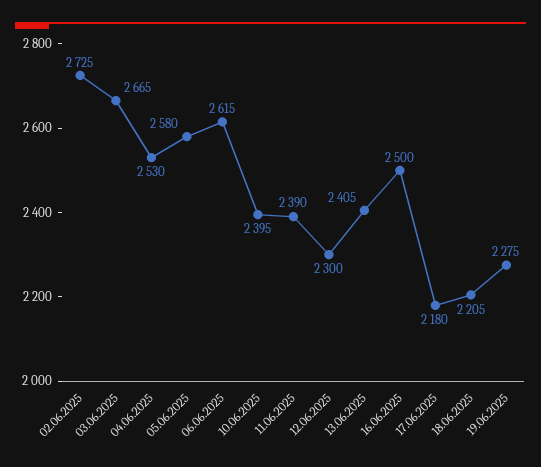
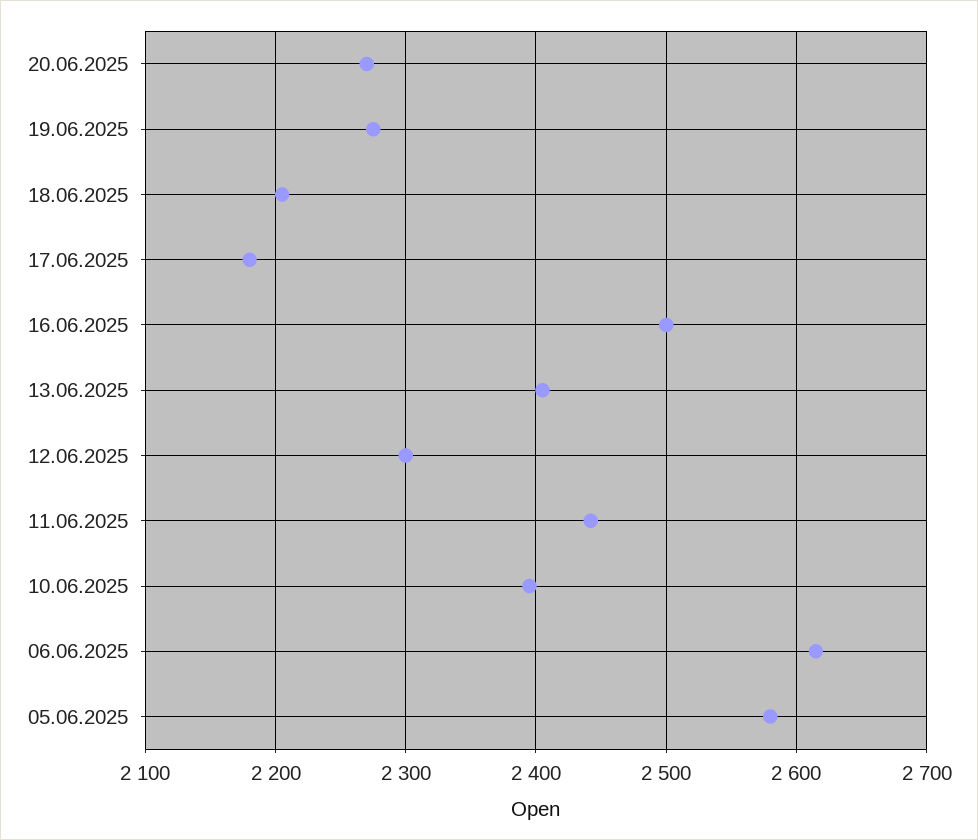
02.06.2025: 2725 -> none
03.06.2025: 2665 -> none
04.06.2025: 2530 -> none
11.06.2025: 2390 -> 2440
20.06.2025: none -> 2270

